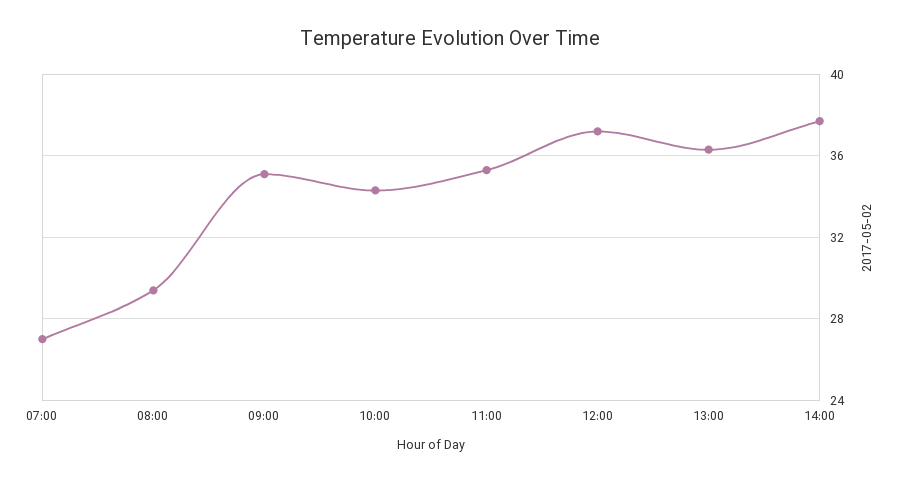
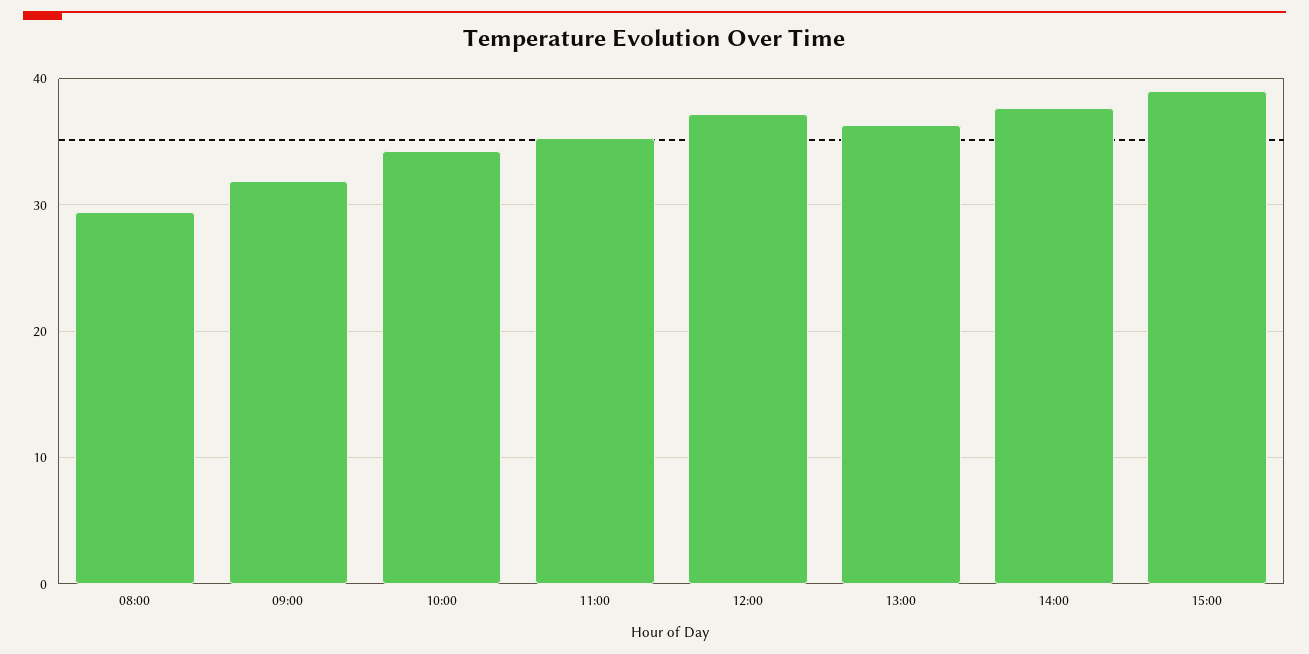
07:00: 27 -> none
09:00: 35 -> 32
15:00: none -> 39

